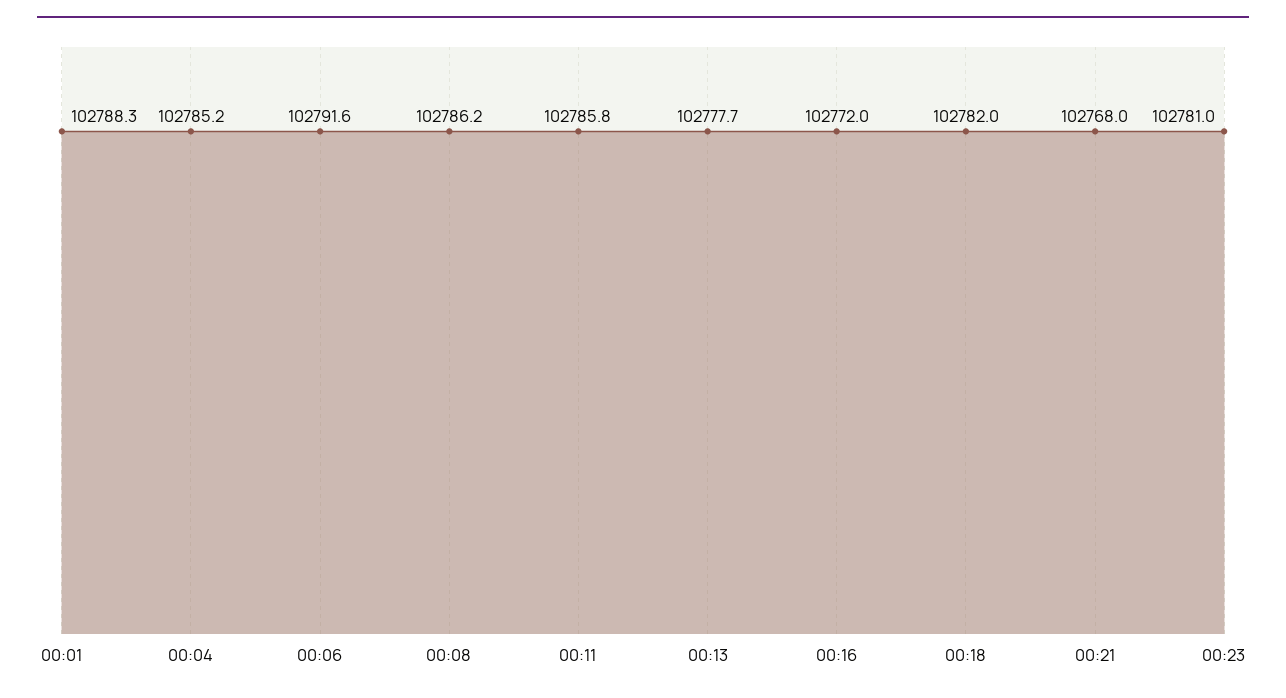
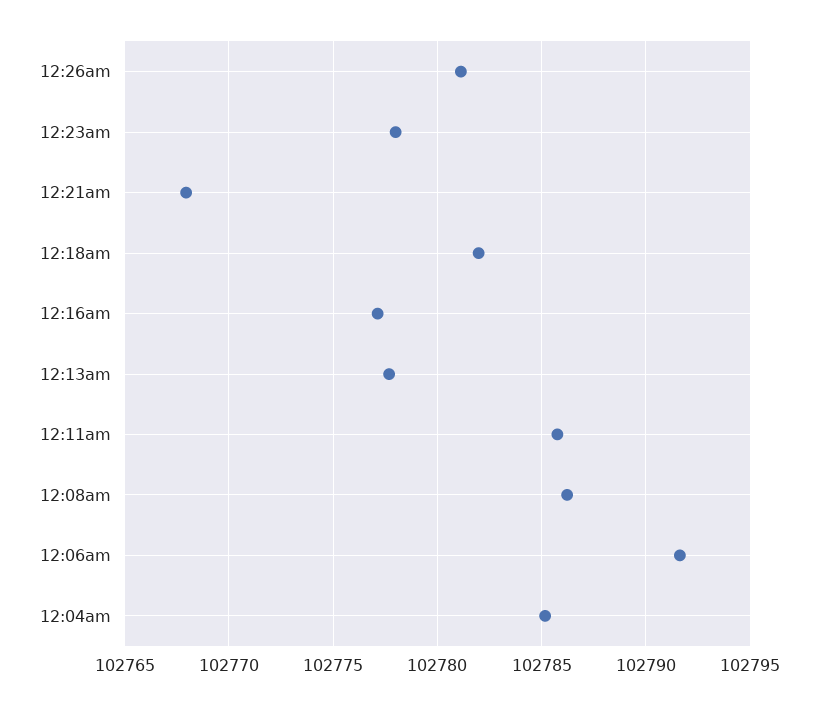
00:01: 102788.3 -> none
00:16: 102772 -> 102777
00:23: 102781 -> 102778
12:26am: none -> 102781

